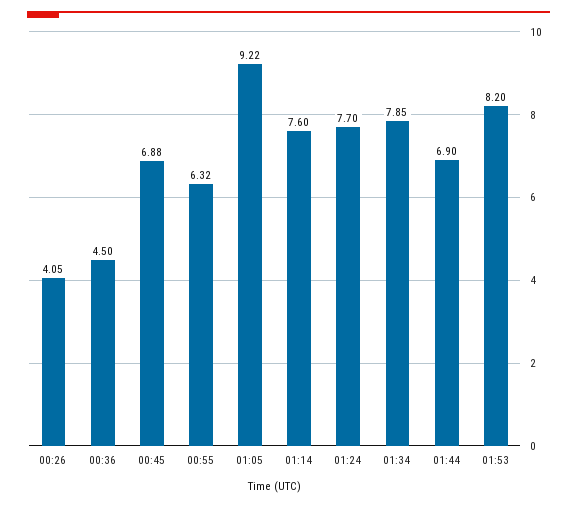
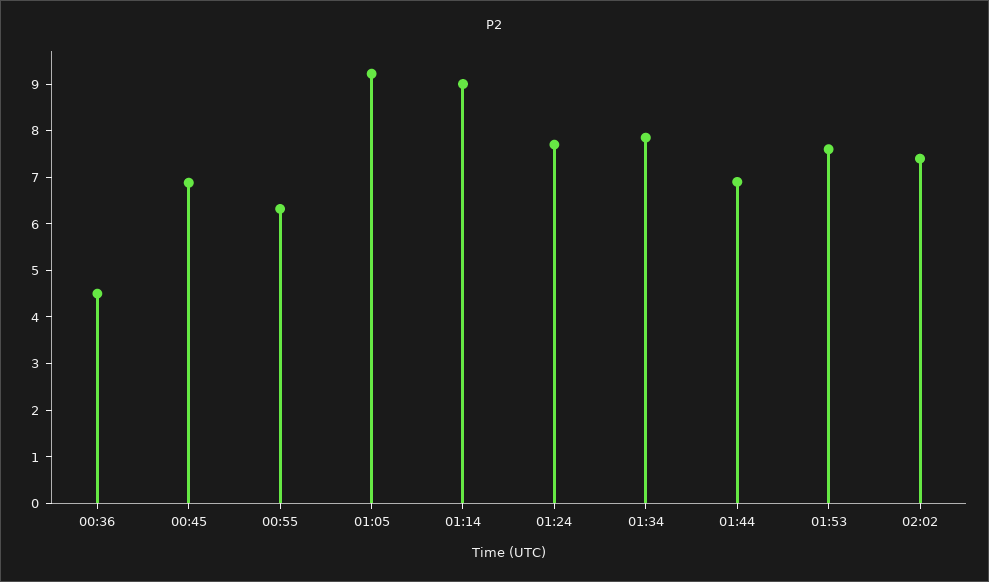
00:26: 4.05 -> none
01:14: 7.6 -> 9
01:53: 8.2 -> 7.6
02:02: none -> 7.4

